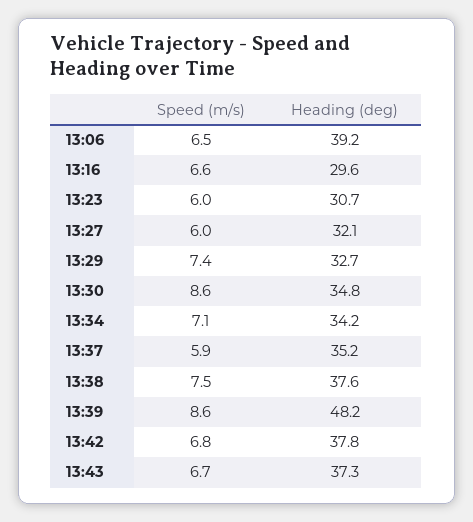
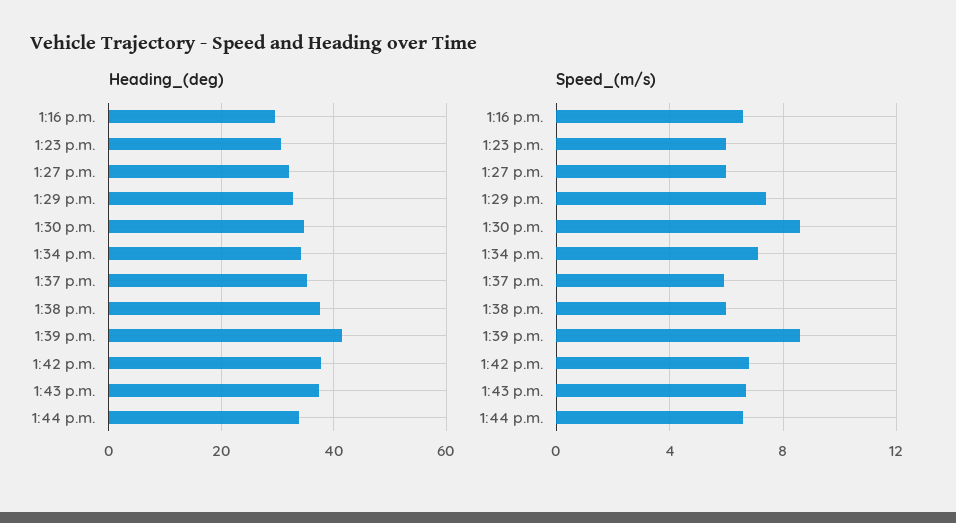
Speed (m/s), 13:06: 6.5 -> none
Heading (deg), 13:06: 39.2 -> none
Speed (m/s), 13:38: 7.5 -> 6
Heading (deg), 13:39: 48.2 -> 42
Heading (deg), 1:44 p.m.: none -> 34
Speed (m/s), 1:44 p.m.: none -> 6.5

